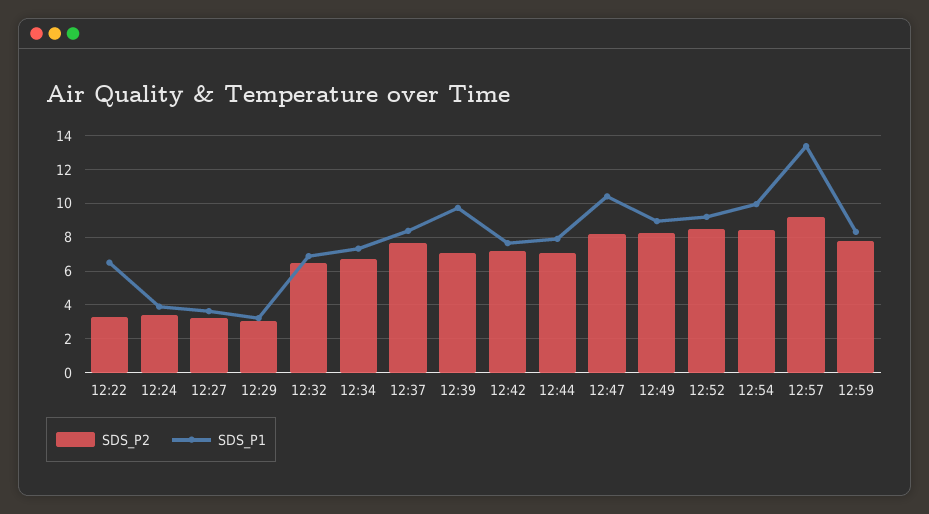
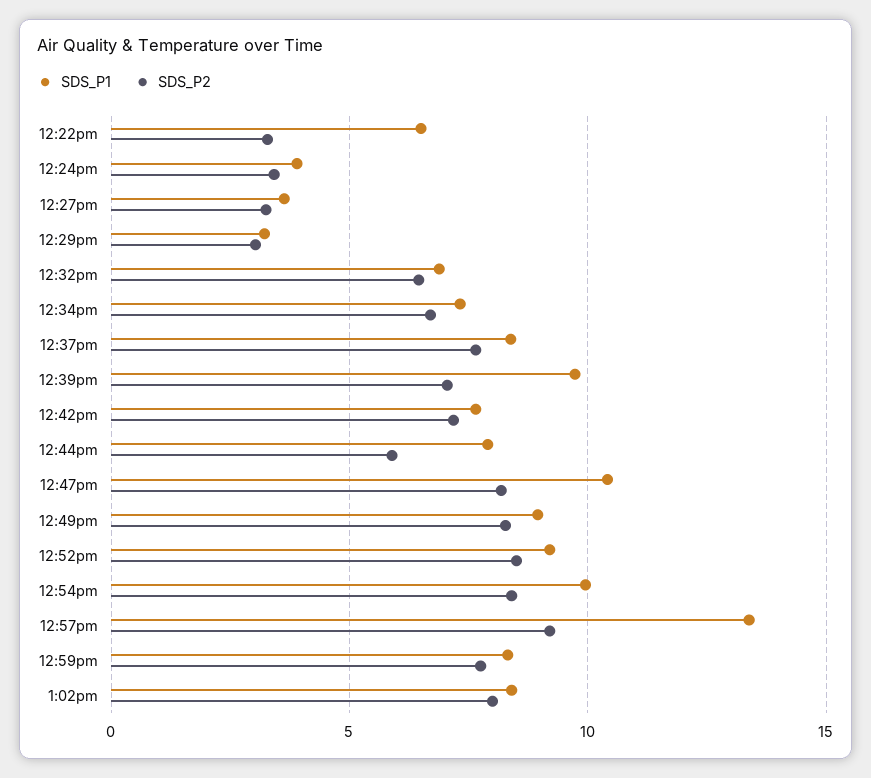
SDS_P2, 12:44: 7 -> 6
SDS_P1, 1:02pm: none -> 8.5
SDS_P2, 1:02pm: none -> 8

